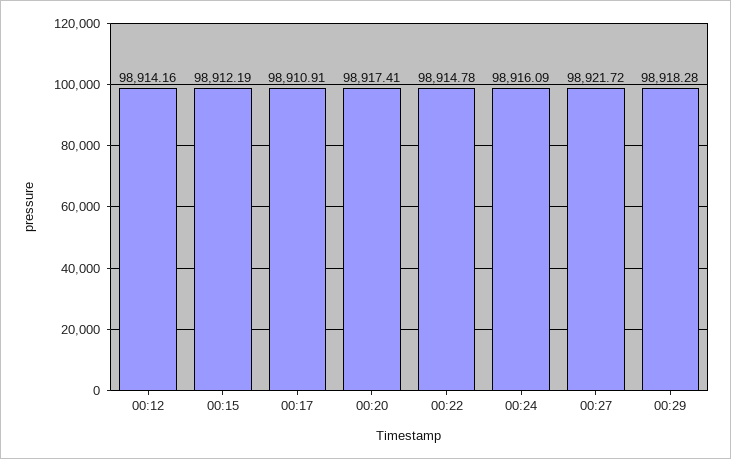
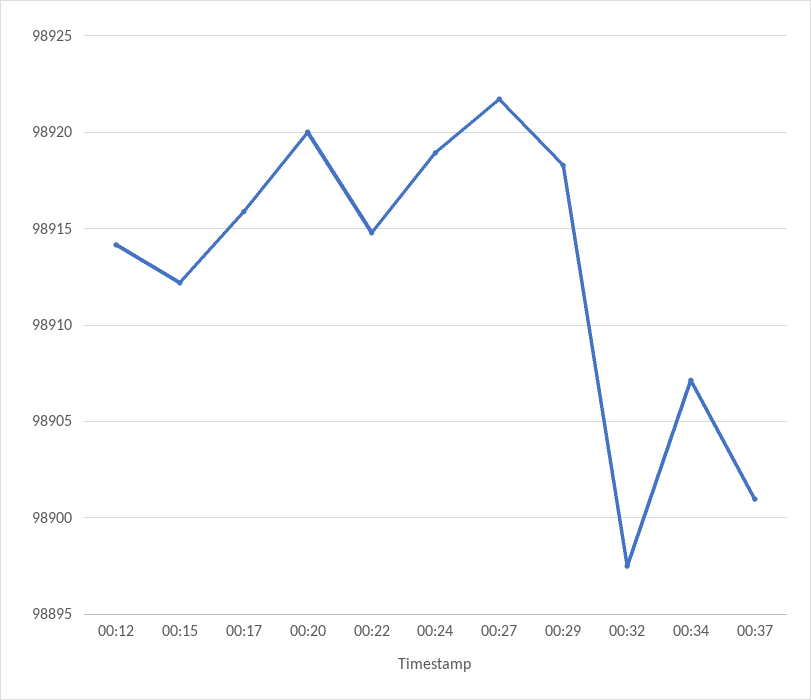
00:17: 98910.91 -> 98916
00:20: 98917.41 -> 98920
00:24: 98916.09 -> 98919
00:32: none -> 98897.5
00:34: none -> 98907
00:37: none -> 98901

